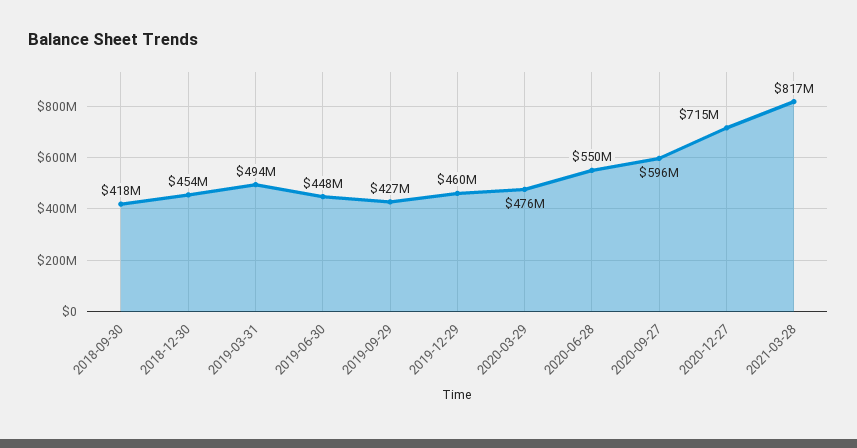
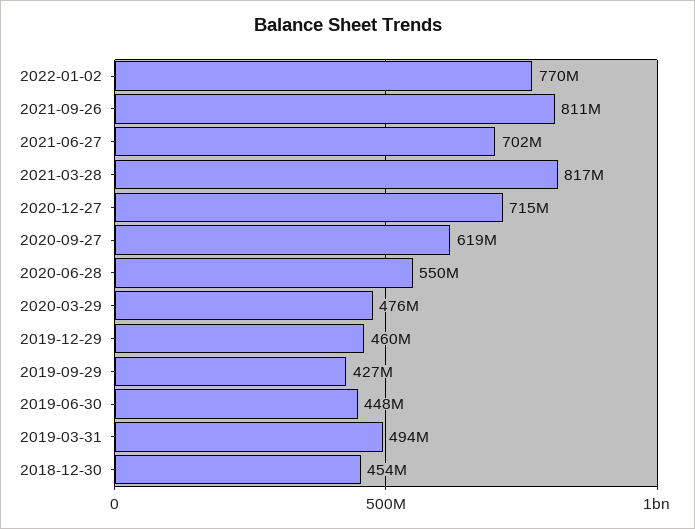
2018-09-30: 418000000 -> none
2020-09-27: 596000000 -> 619000000
2022-01-02: none -> 770000000
2021-09-26: none -> 811000000
2021-06-27: none -> 702000000

